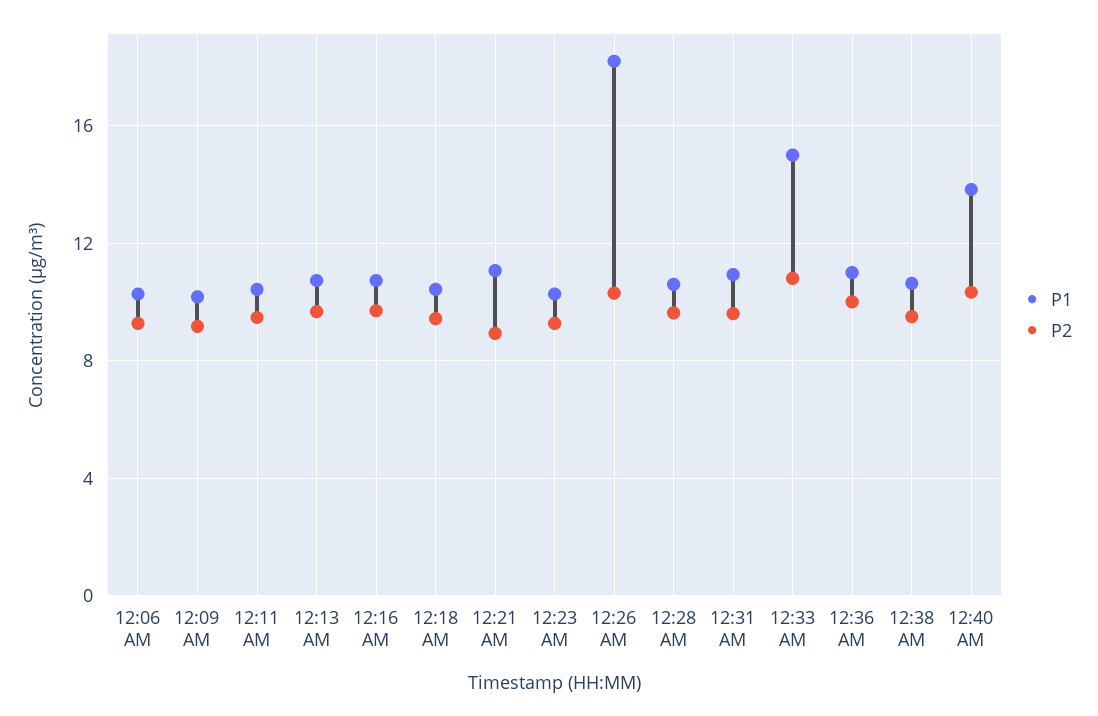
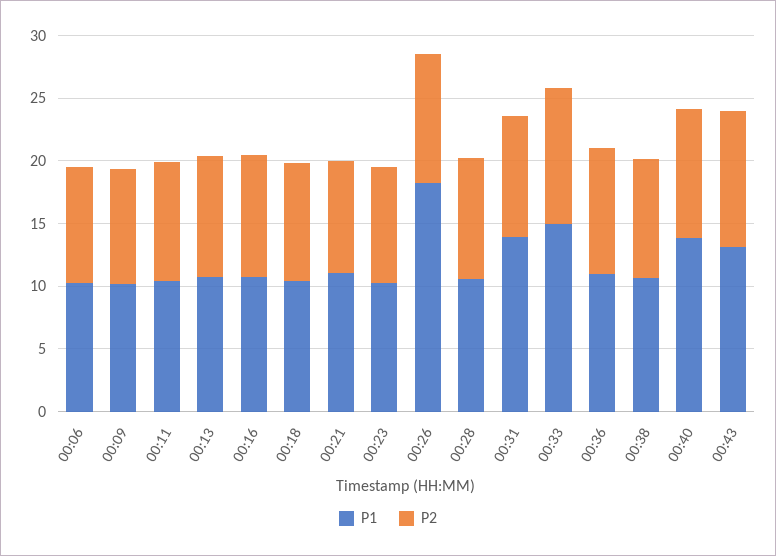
P1, 12:31 AM: 11 -> 14
P1, 00:43: none -> 13
P2, 00:43: none -> 11

